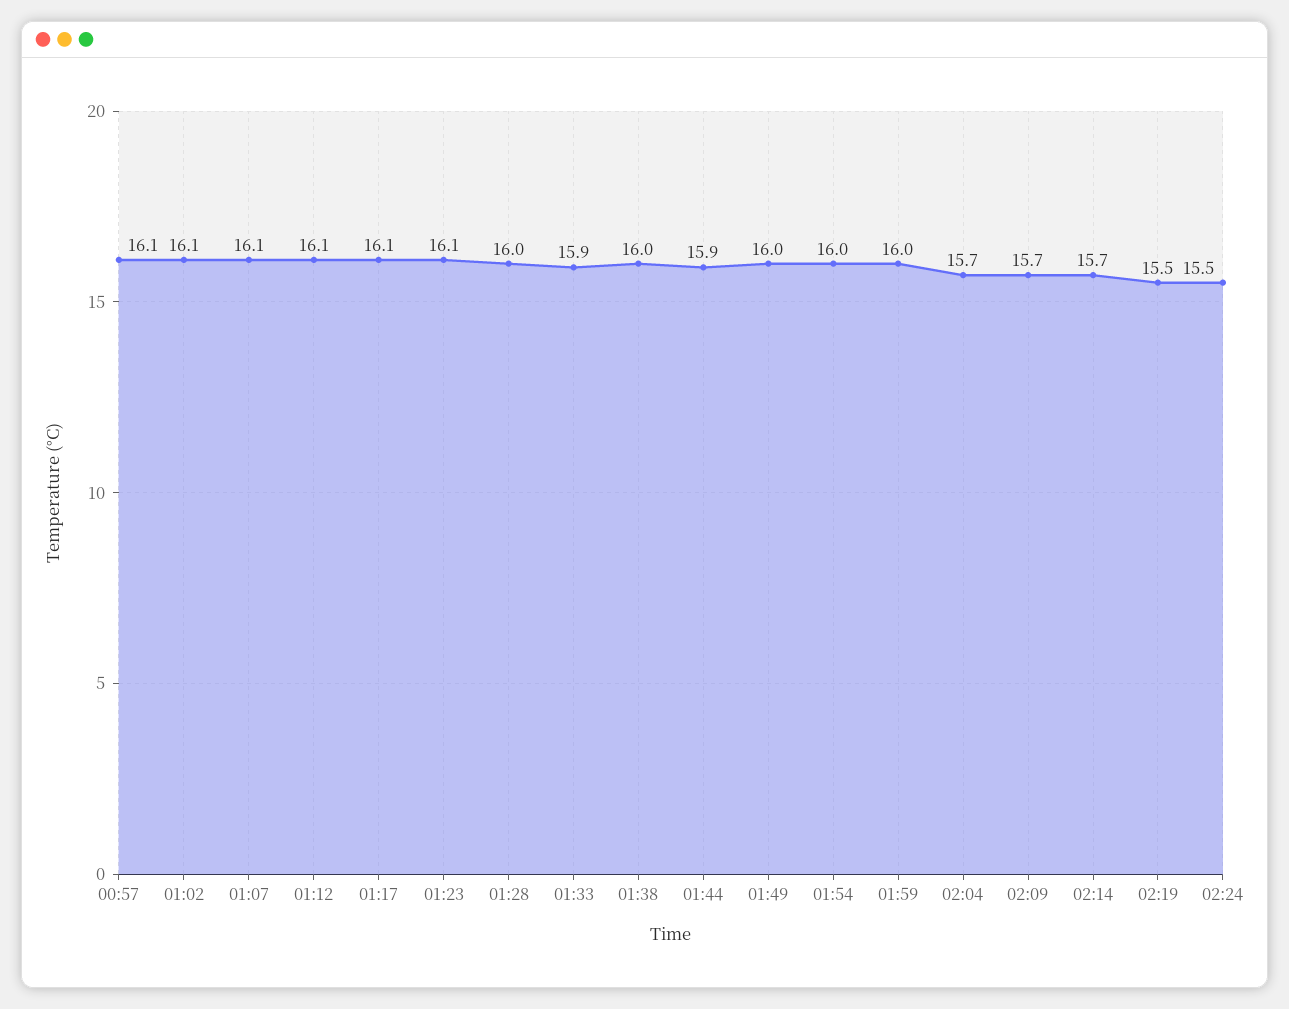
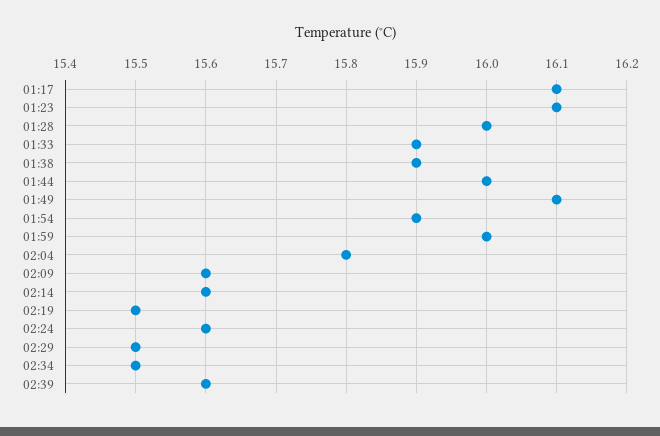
00:57: 16.1 -> none
01:02: 16.1 -> none
01:07: 16.1 -> none
01:12: 16.1 -> none
01:38: 16 -> 15.9
01:44: 15.9 -> 16
01:49: 16 -> 16.1
01:54: 16 -> 15.9
02:04: 15.7 -> 15.8
02:09: 15.7 -> 15.6
02:14: 15.7 -> 15.6
02:24: 15.5 -> 15.6
02:29: none -> 15.5
02:34: none -> 15.5
02:39: none -> 15.6

